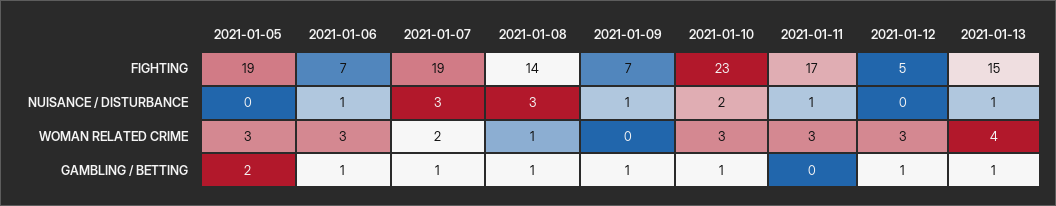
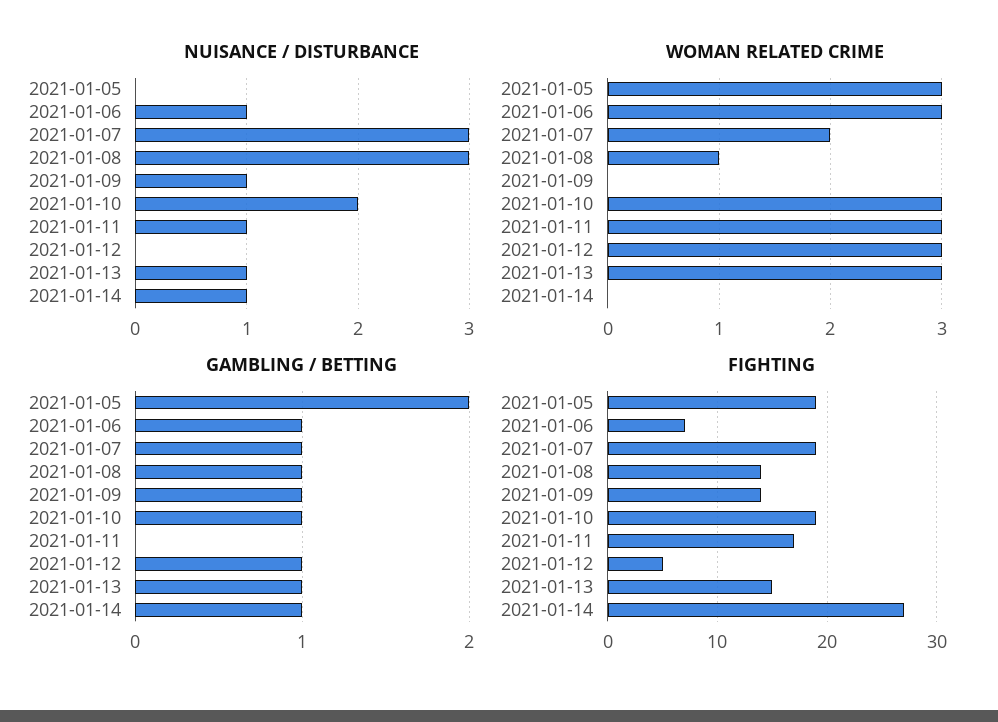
FIGHTING, 2021-01-09: 7 -> 14
FIGHTING, 2021-01-10: 23 -> 19
WOMAN RELATED CRIME, 2021-01-13: 4 -> 3
NUISANCE / DISTURBANCE, 2021-01-14: none -> 1
WOMAN RELATED CRIME, 2021-01-14: none -> 0
GAMBLING / BETTING, 2021-01-14: none -> 1
FIGHTING, 2021-01-14: none -> 27

